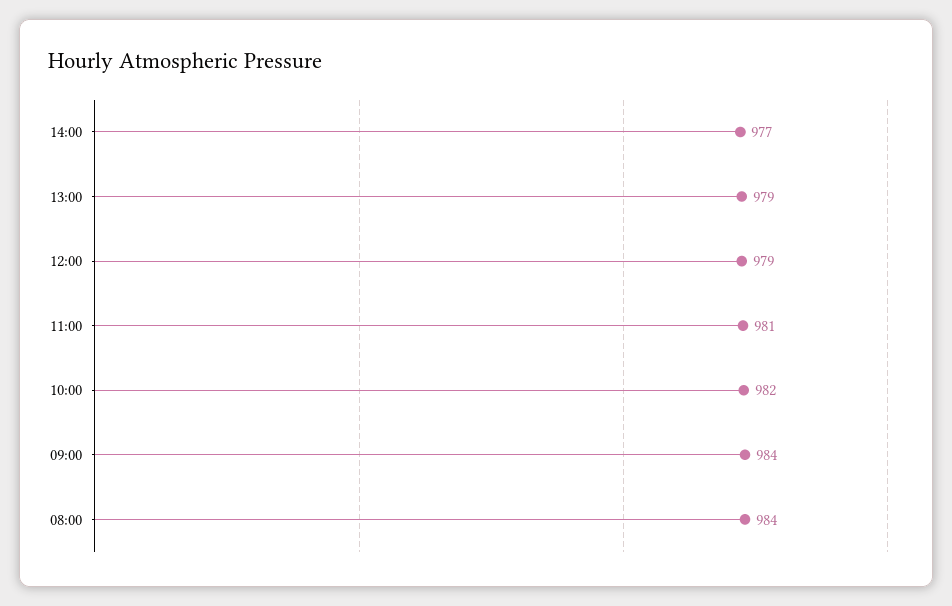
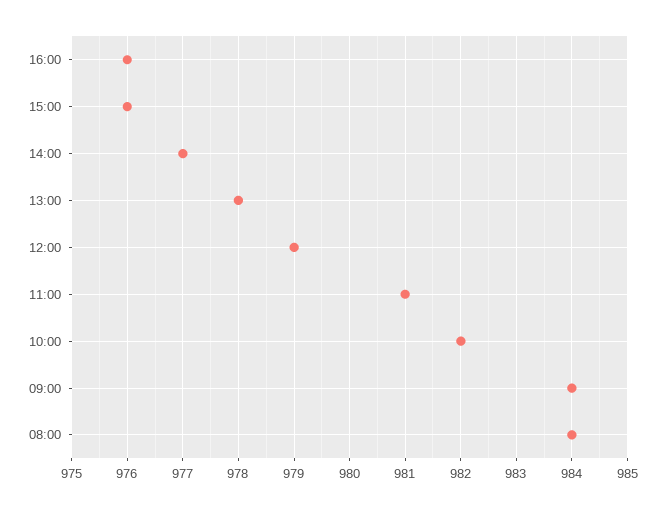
13:00: 979 -> 978
16:00: none -> 976
15:00: none -> 976

